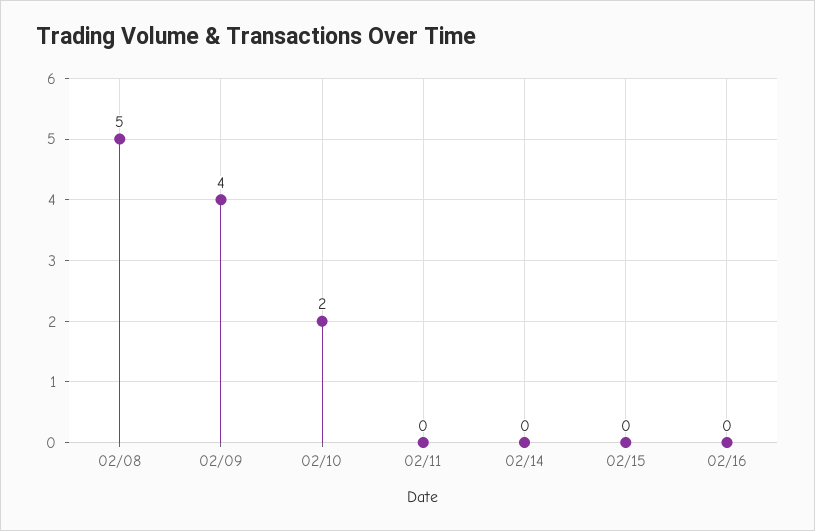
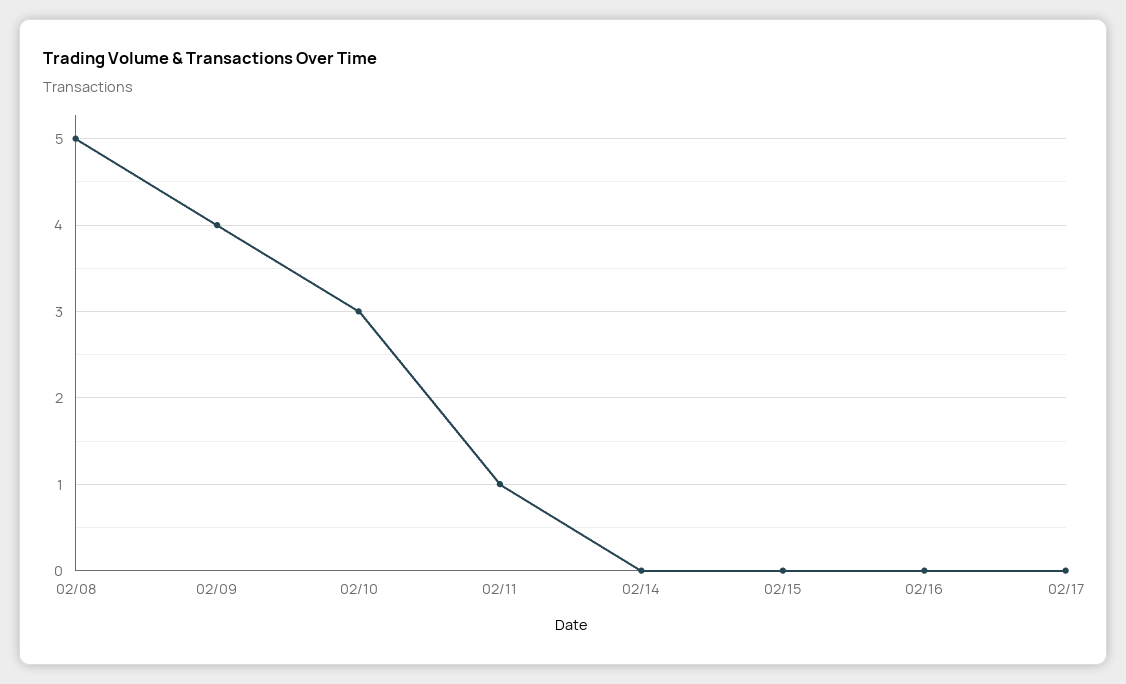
02/10: 2 -> 3
02/11: 0 -> 1
02/17: none -> 0

